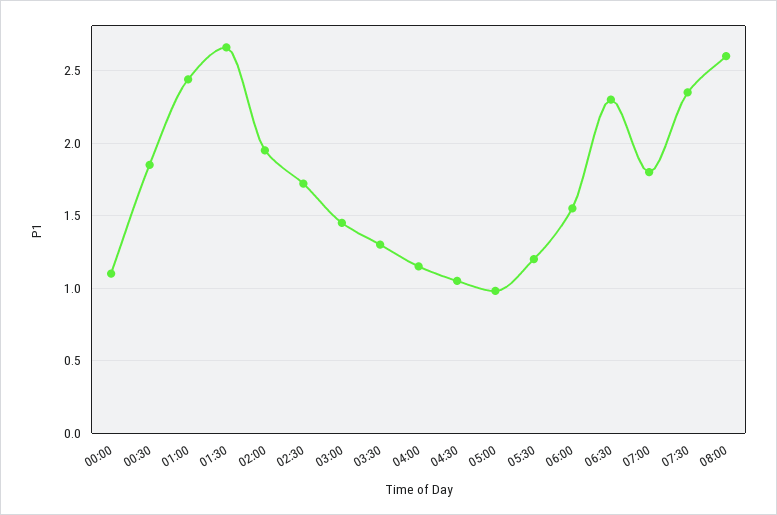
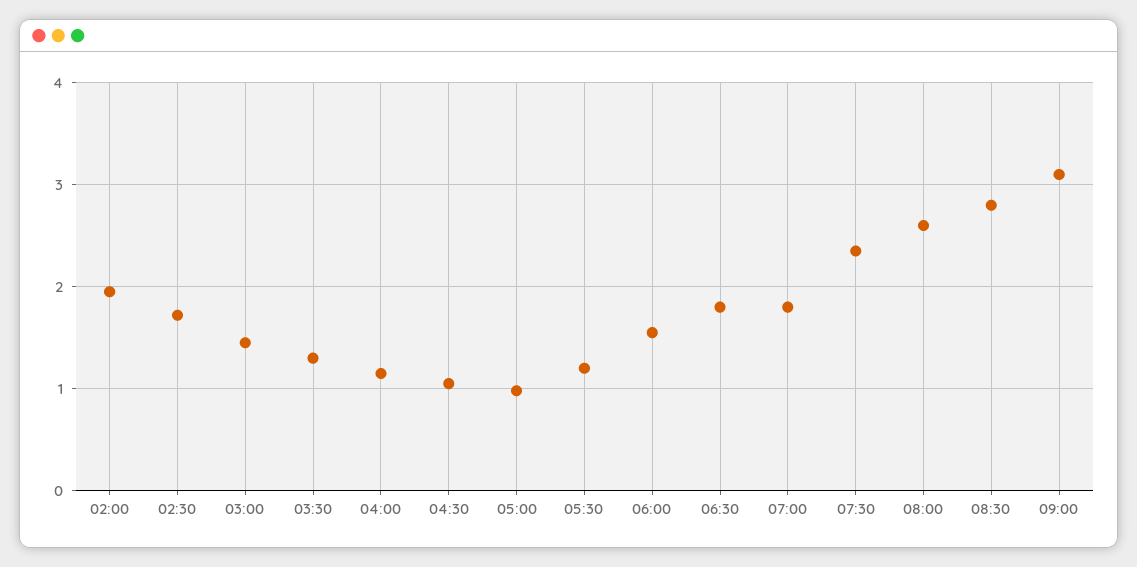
00:00: 1.1 -> none
00:30: 1.85 -> none
01:00: 2.45 -> none
01:30: 2.65 -> none
06:30: 2.3 -> 1.8
08:30: none -> 2.8
09:00: none -> 3.1

